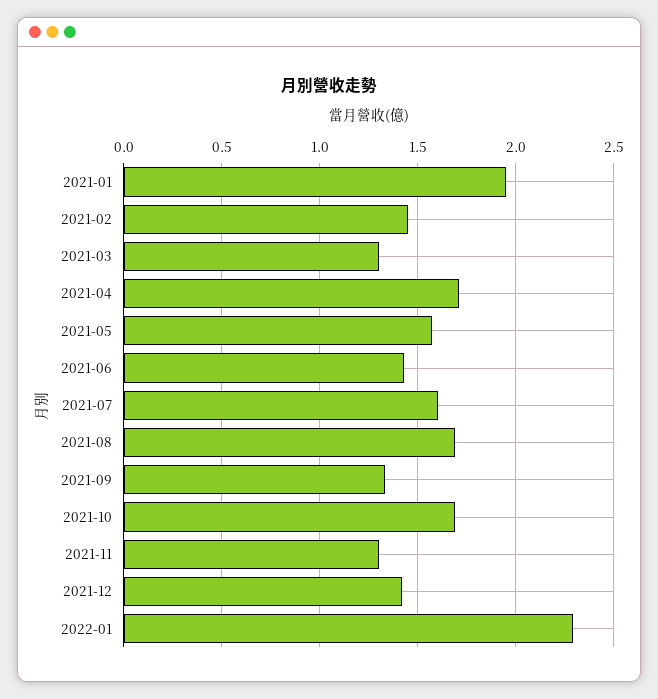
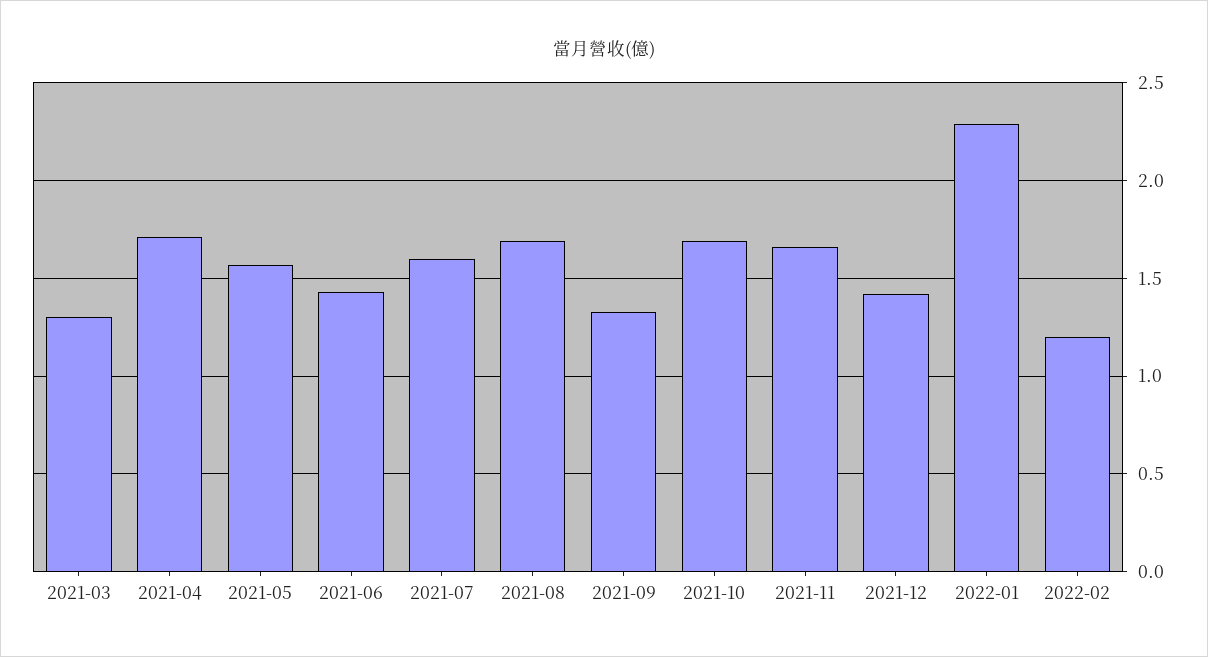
2021-01: 1.95 -> none
2021-02: 1.45 -> none
2021-11: 1.3 -> 1.65
2022-02: none -> 1.2

